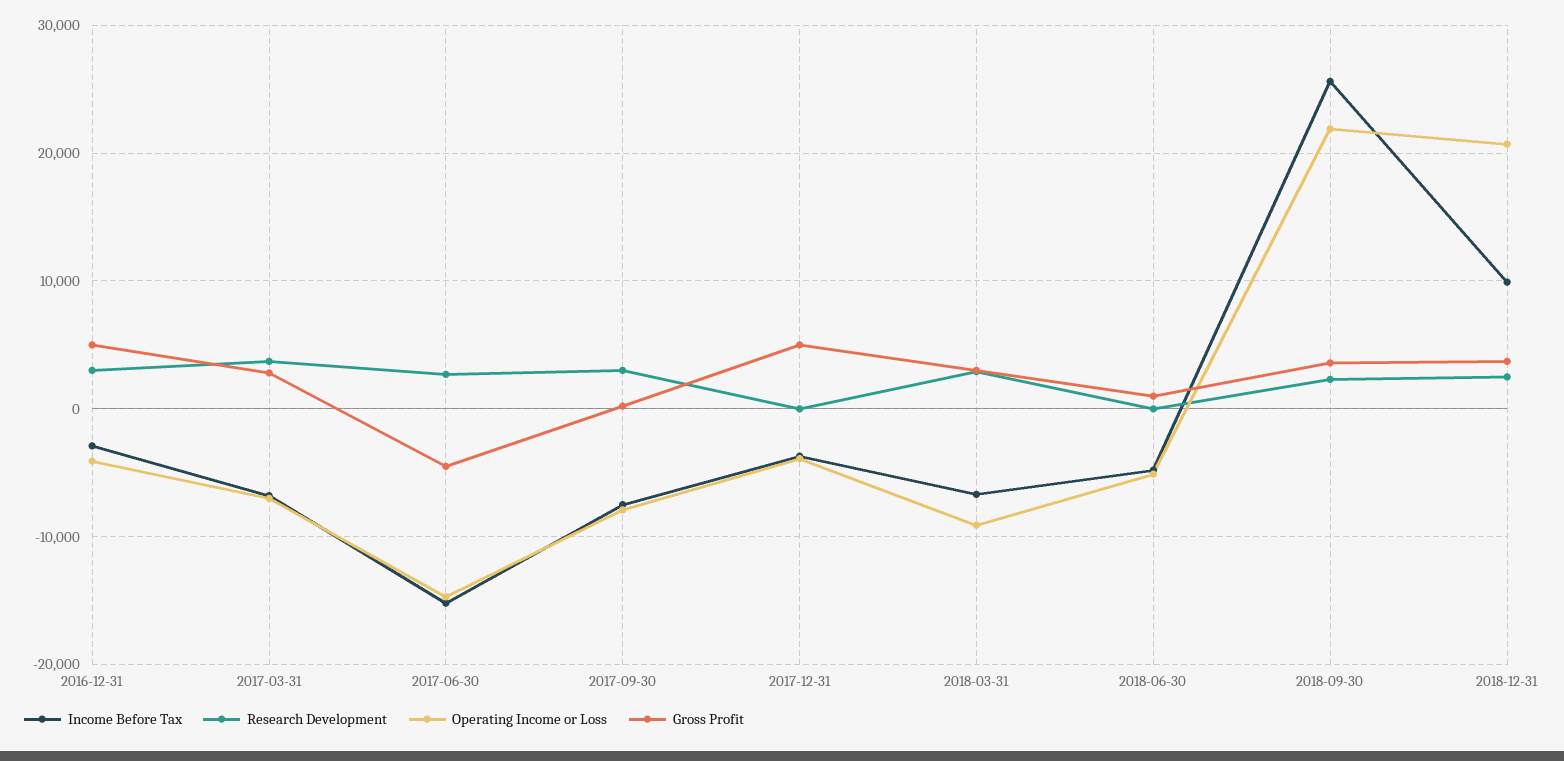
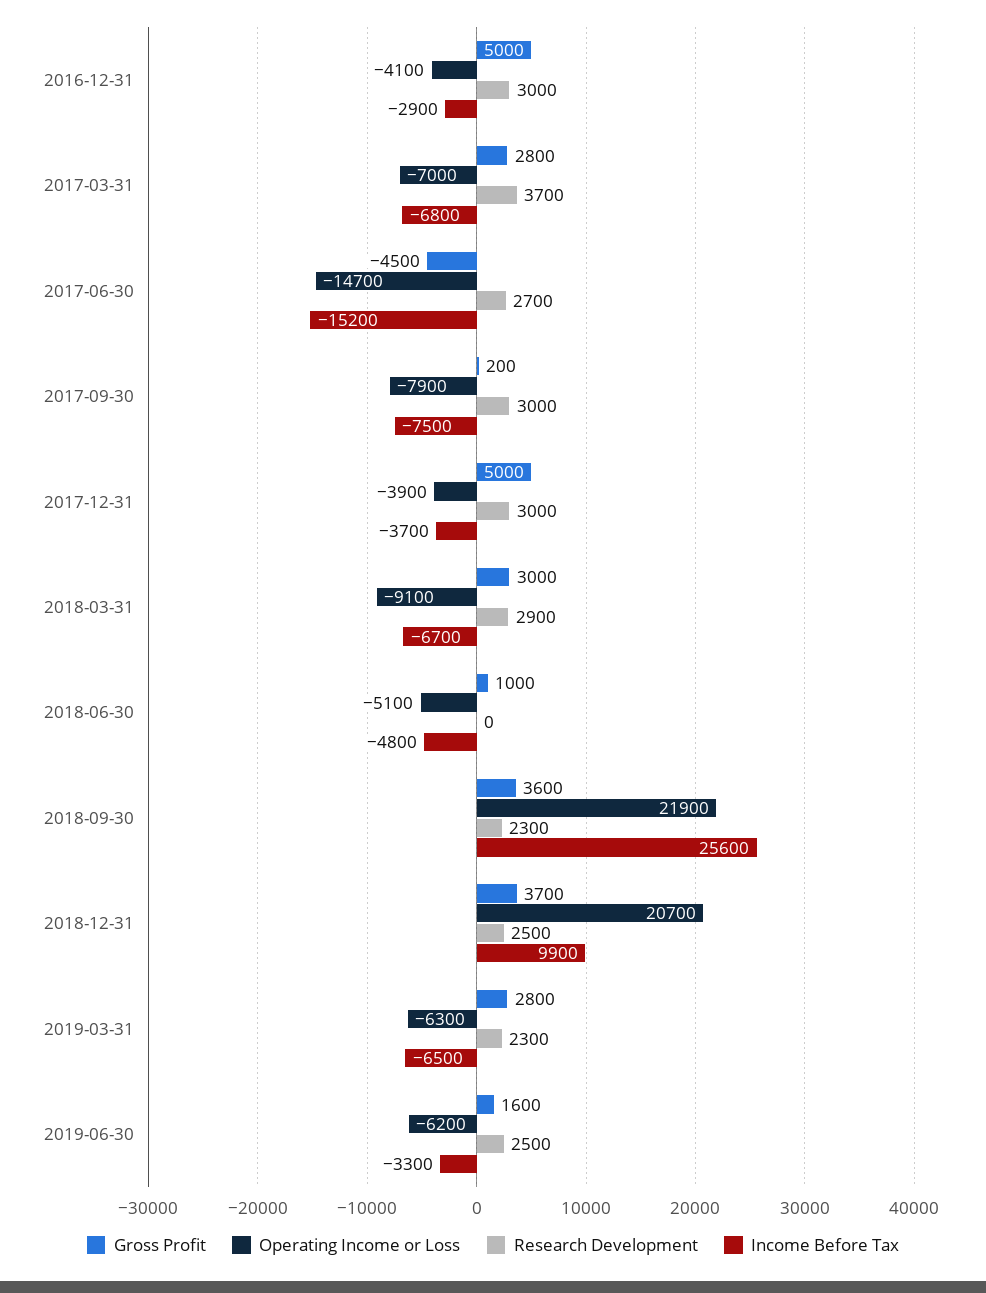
Research Development, 2017-12-31: 0 -> 3000
Gross Profit, 2019-03-31: none -> 2800
Operating Income or Loss, 2019-03-31: none -> -6300
Research Development, 2019-03-31: none -> 2300
Income Before Tax, 2019-03-31: none -> -6500
Gross Profit, 2019-06-30: none -> 1600
Operating Income or Loss, 2019-06-30: none -> -6200
Research Development, 2019-06-30: none -> 2500
Income Before Tax, 2019-06-30: none -> -3300

